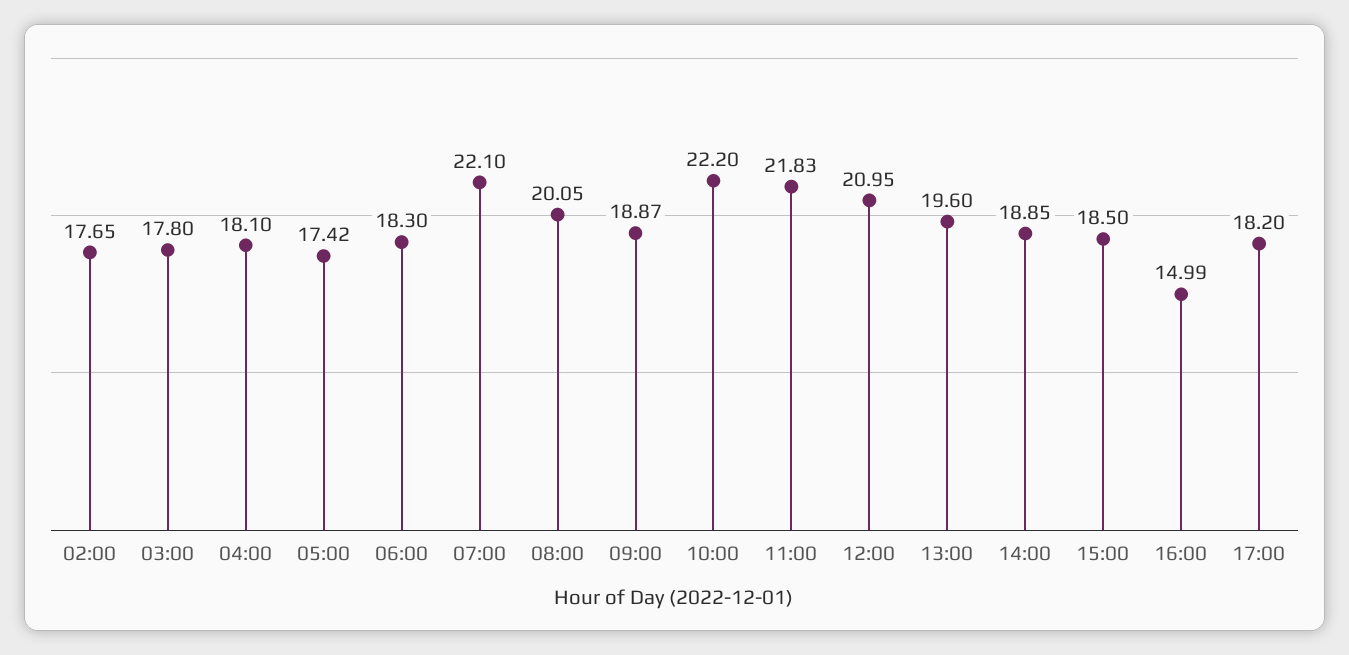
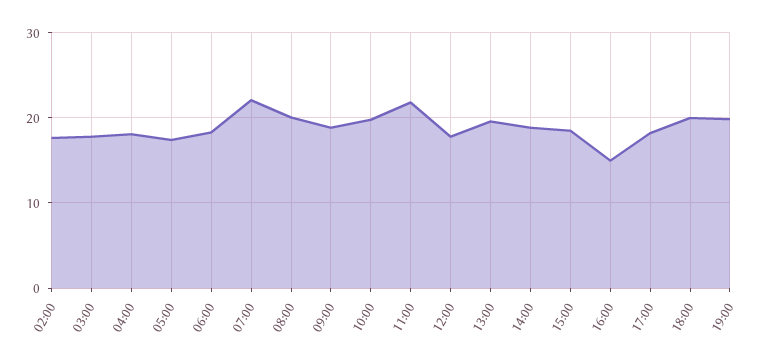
10:00: 22.2 -> 20
12:00: 20.95 -> 18
18:00: none -> 20
19:00: none -> 20

